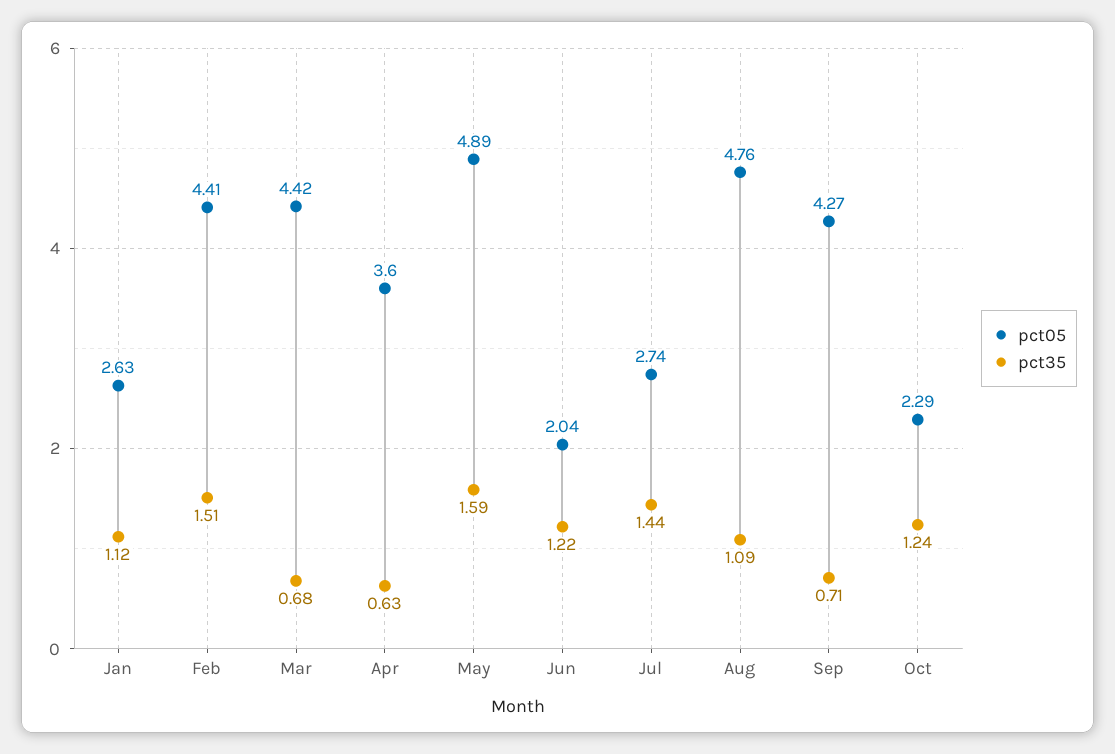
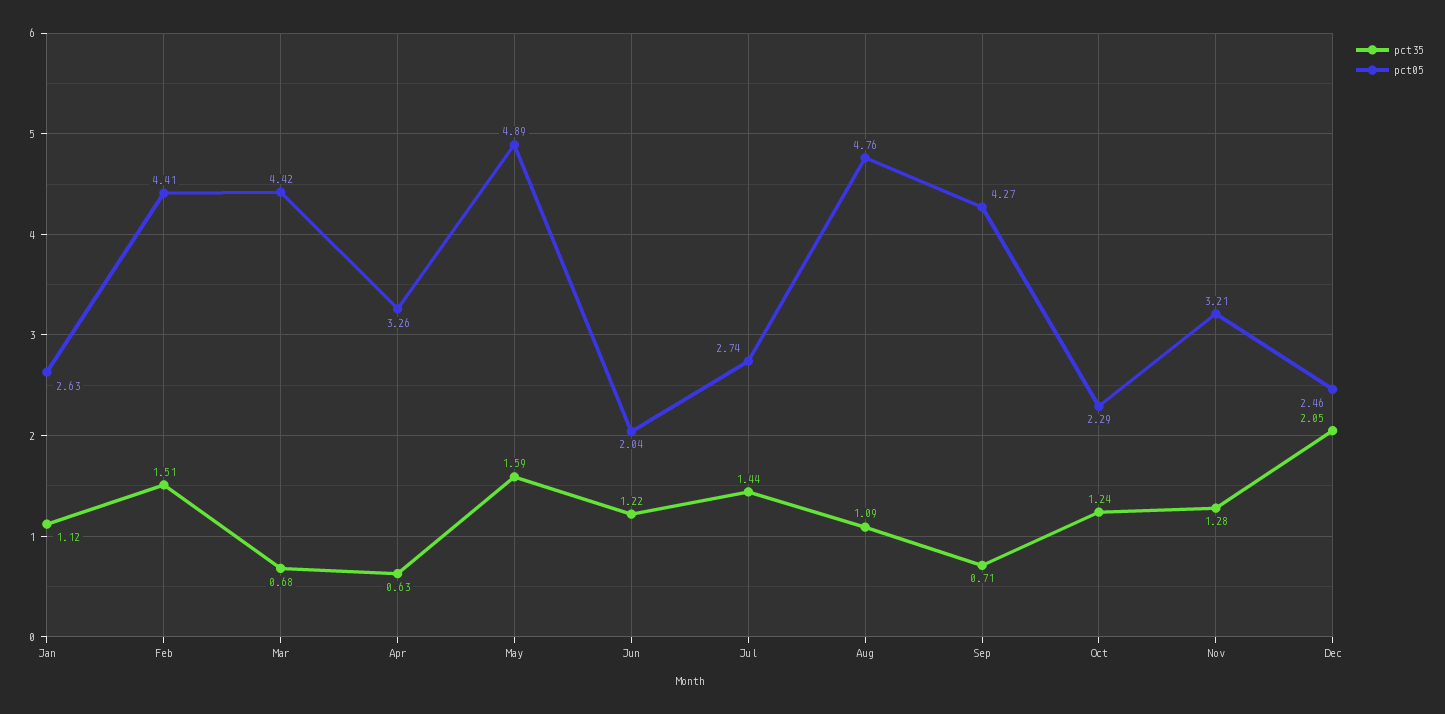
pct05, Apr: 3.6 -> 3.26
pct35, Nov: none -> 1.28
pct05, Nov: none -> 3.21
pct35, Dec: none -> 2.05
pct05, Dec: none -> 2.46

